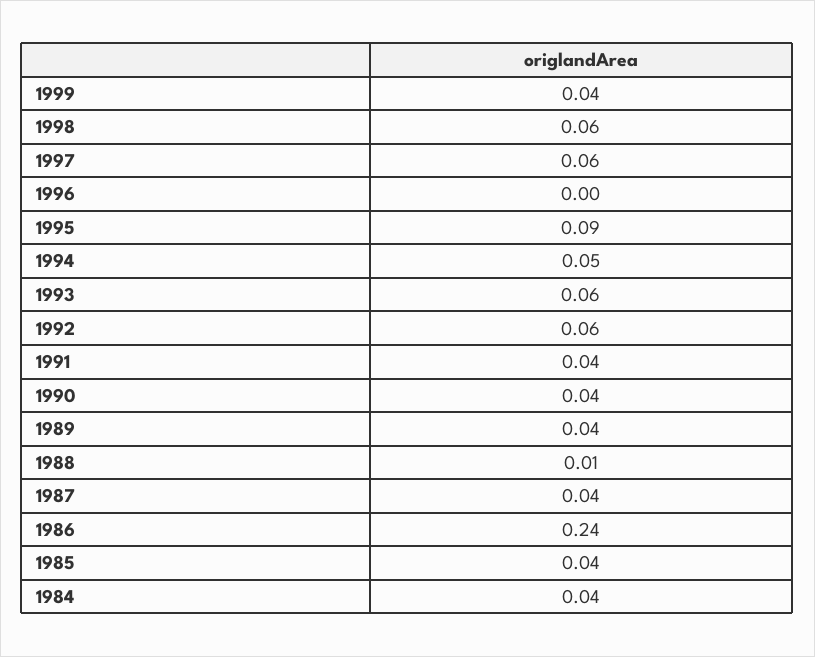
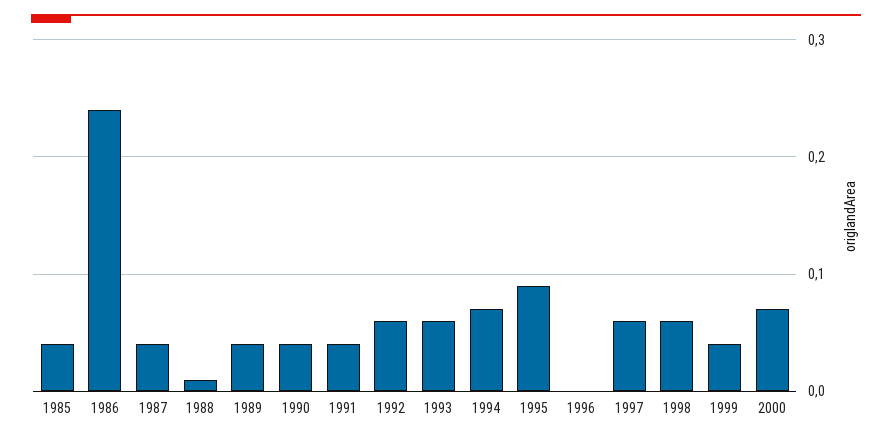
1994: 0.05 -> 0.07
1984: 0.04 -> none
2000: none -> 0.07

